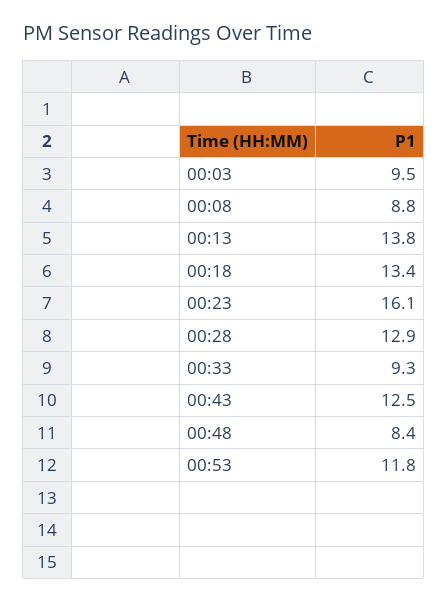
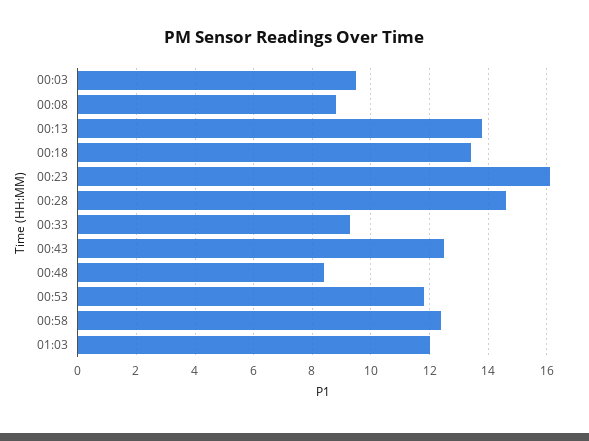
00:28: 12.9 -> 14.5
00:58: none -> 12.5
01:03: none -> 12

